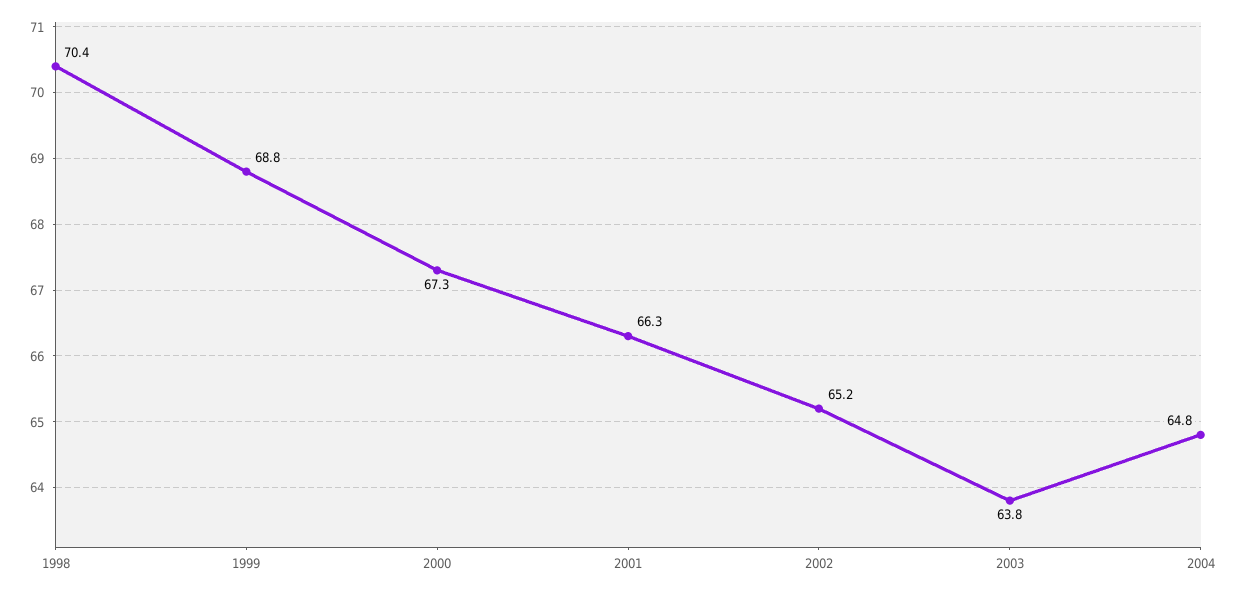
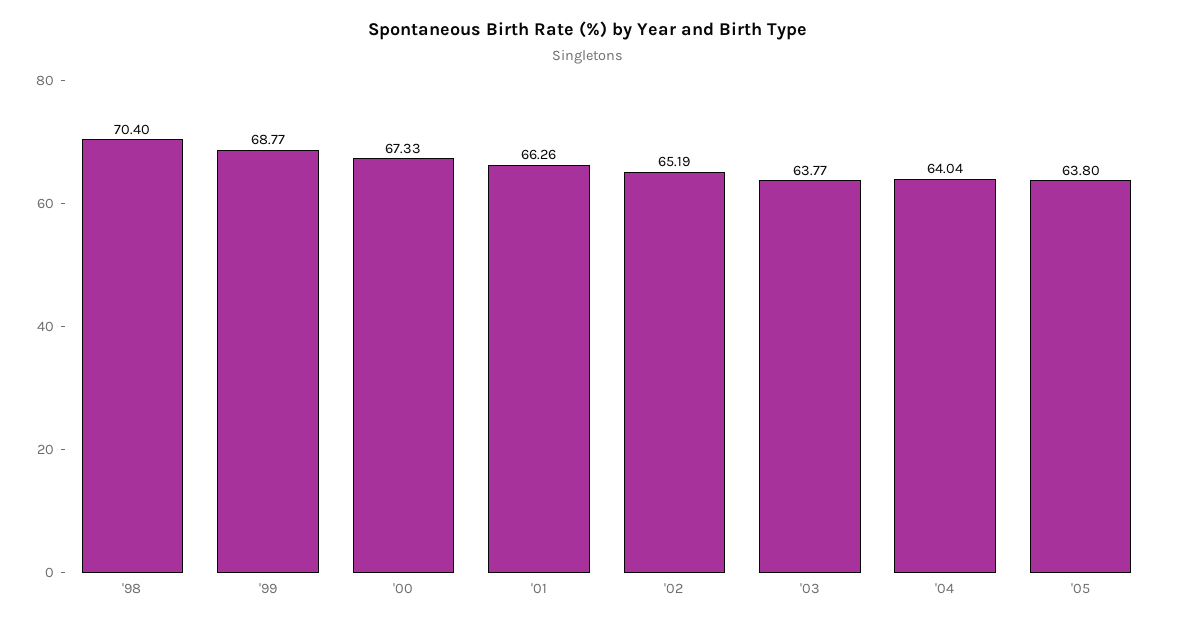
2004: 64.8 -> 64.04
'05: none -> 63.8

